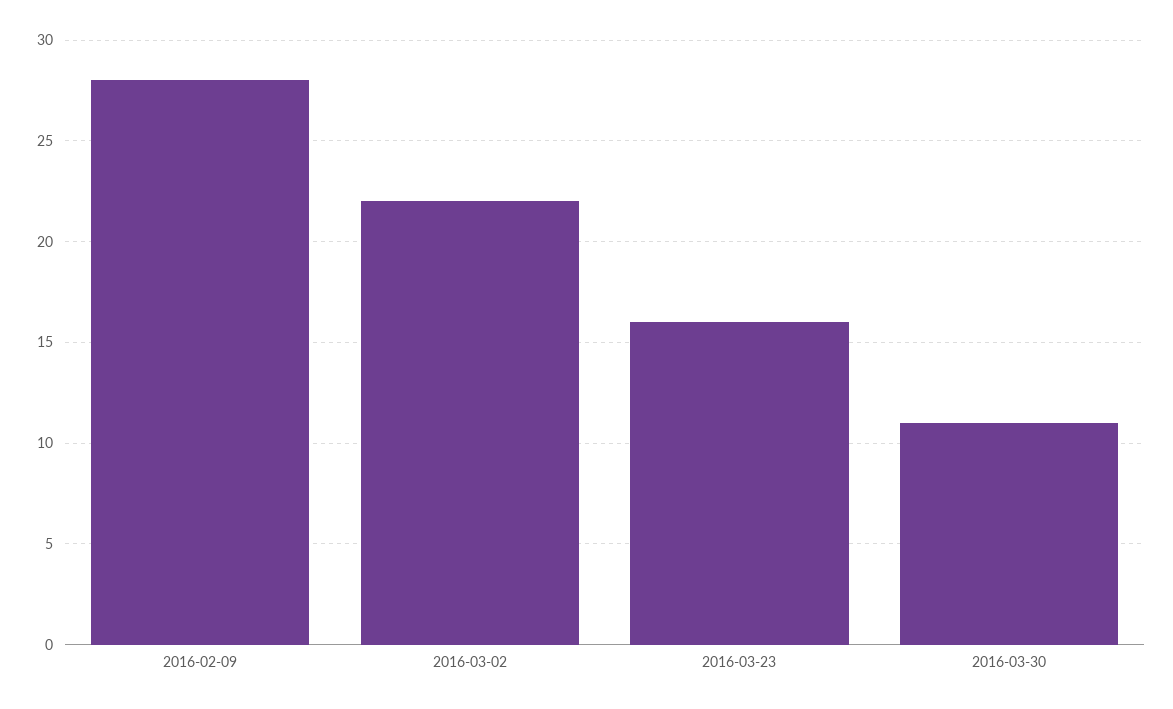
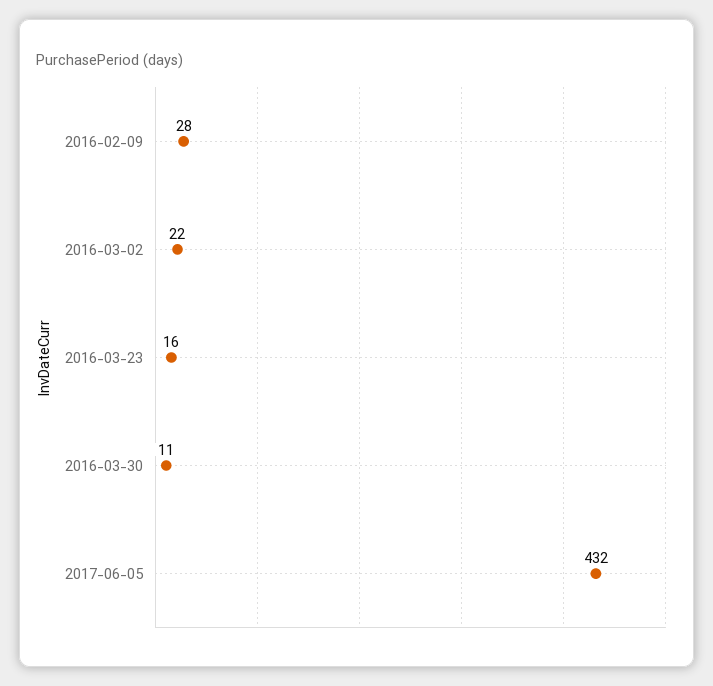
2017-06-05: none -> 432

